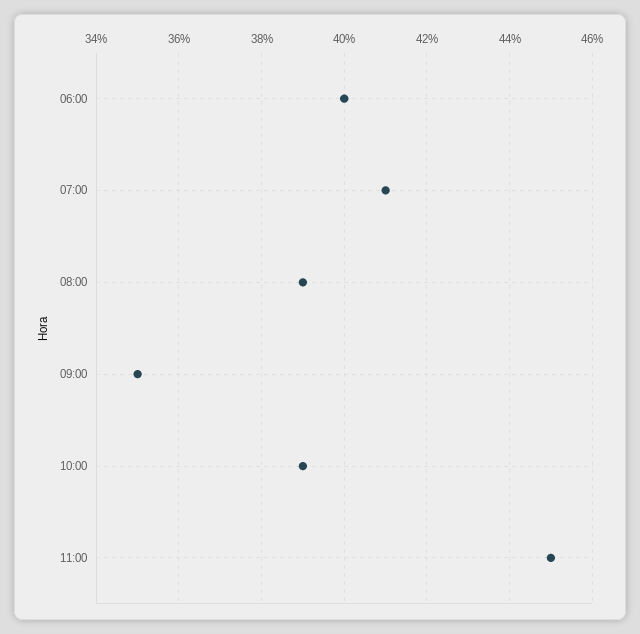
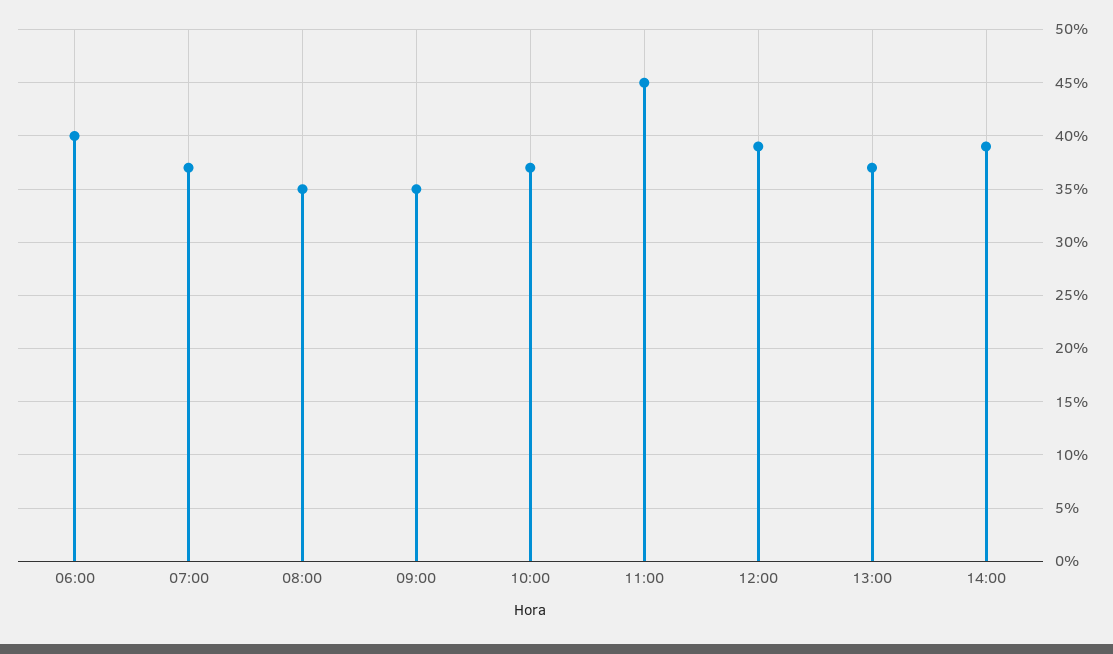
07:00: 41 -> 37
08:00: 39 -> 35
10:00: 39 -> 37
12:00: none -> 39
13:00: none -> 37
14:00: none -> 39

